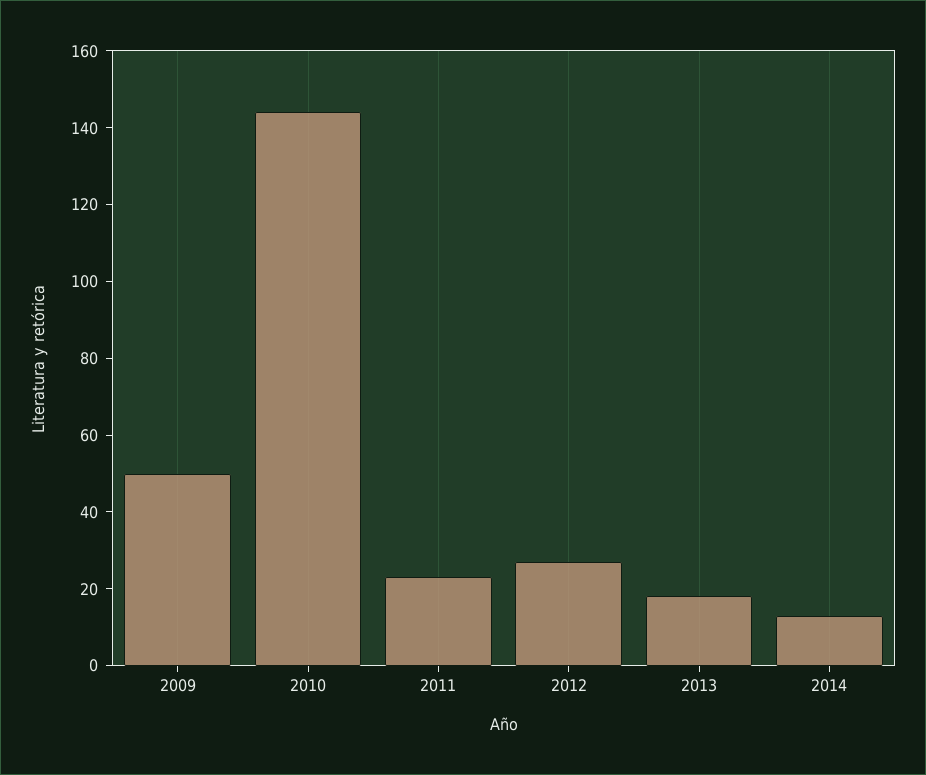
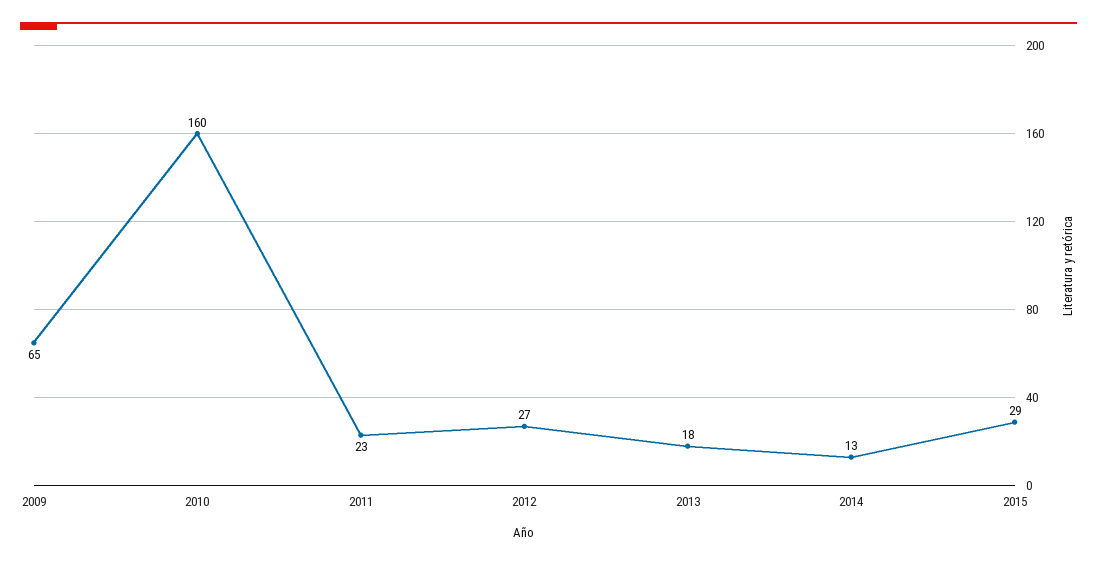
2009: 50 -> 65
2010: 145 -> 160
2015: none -> 29

